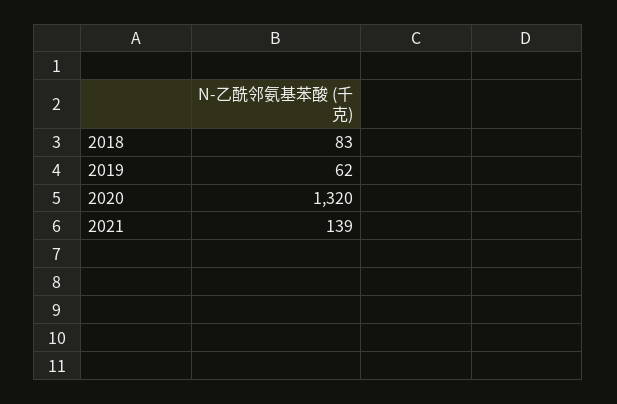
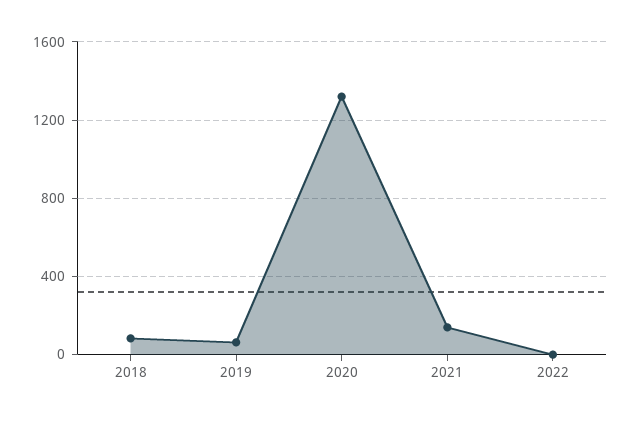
2022: none -> 0

